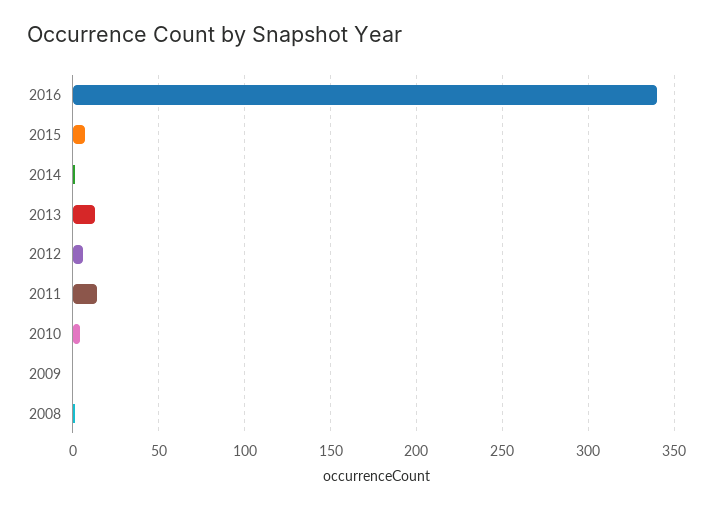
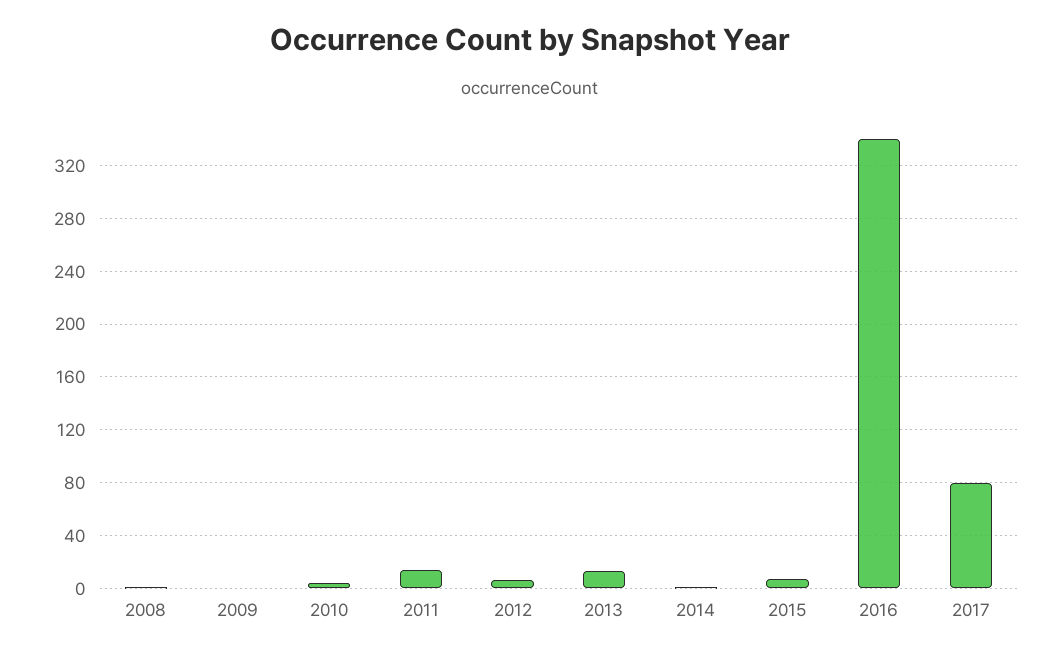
2017: none -> 80

